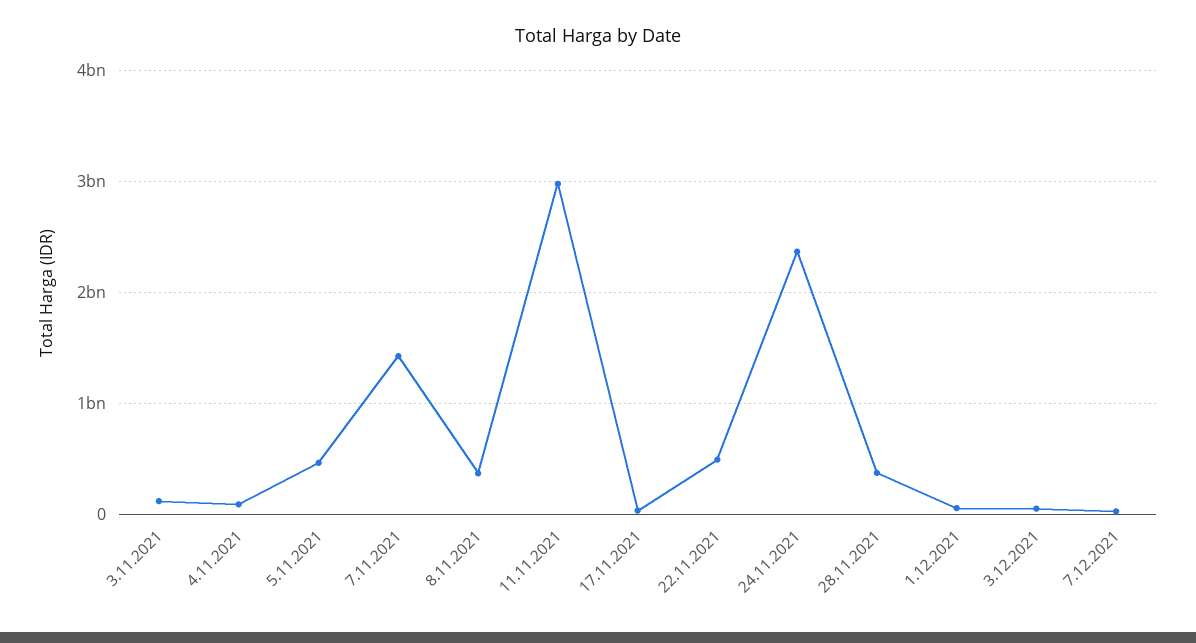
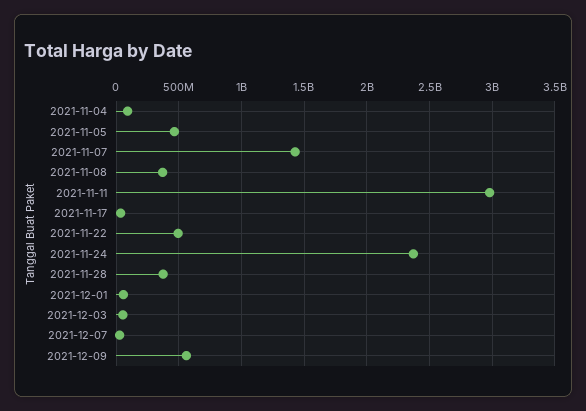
3.11.2021: 100000000 -> none
2021-12-09: none -> 550000000

